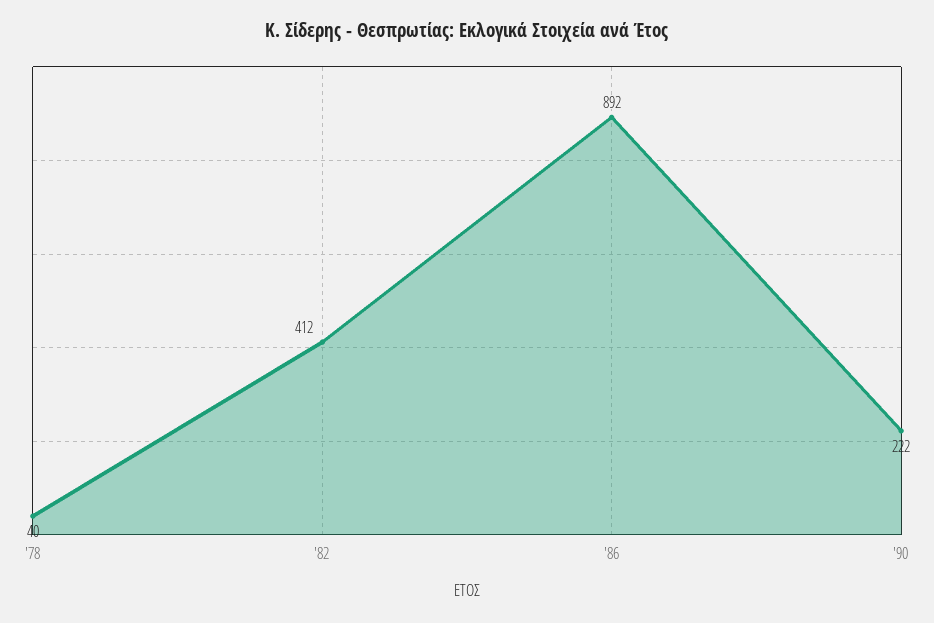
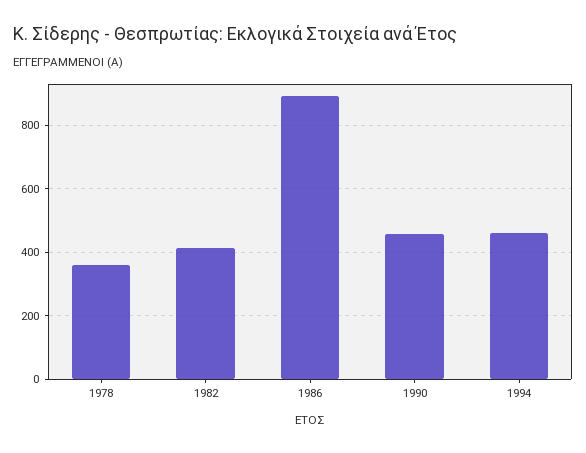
'78: 40 -> 360
'90: 222 -> 460
1994: none -> 460

